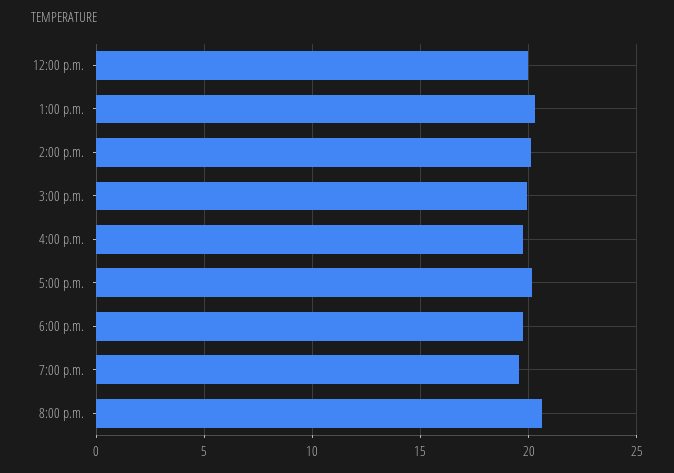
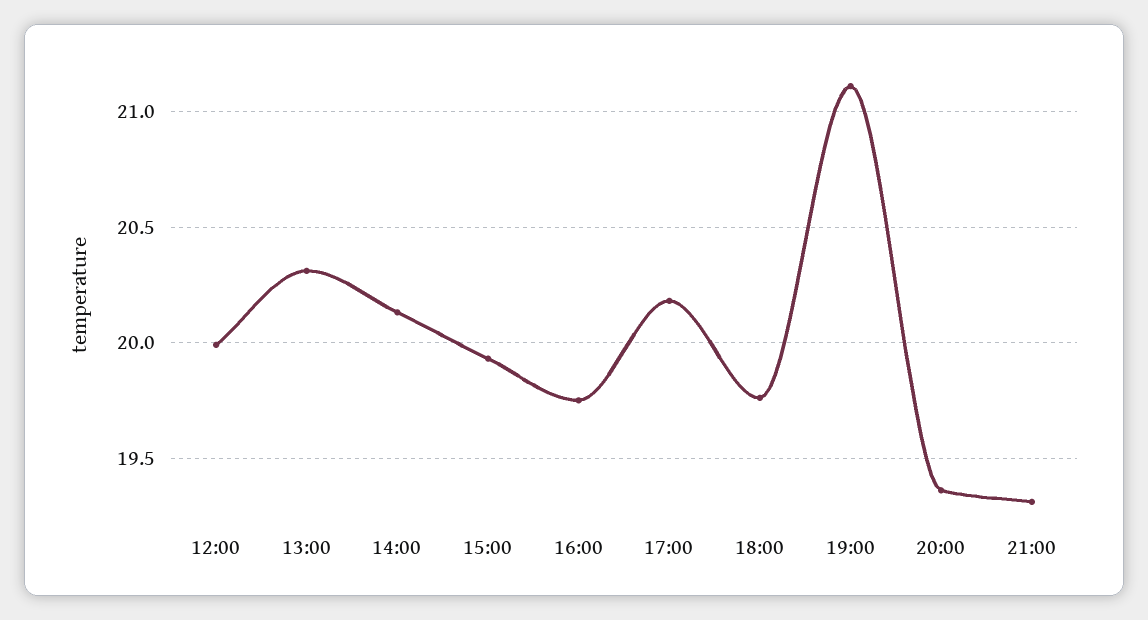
7:00 p.m.: 19.5 -> 21.1
8:00 p.m.: 20.5 -> 19.35
21:00: none -> 19.3

